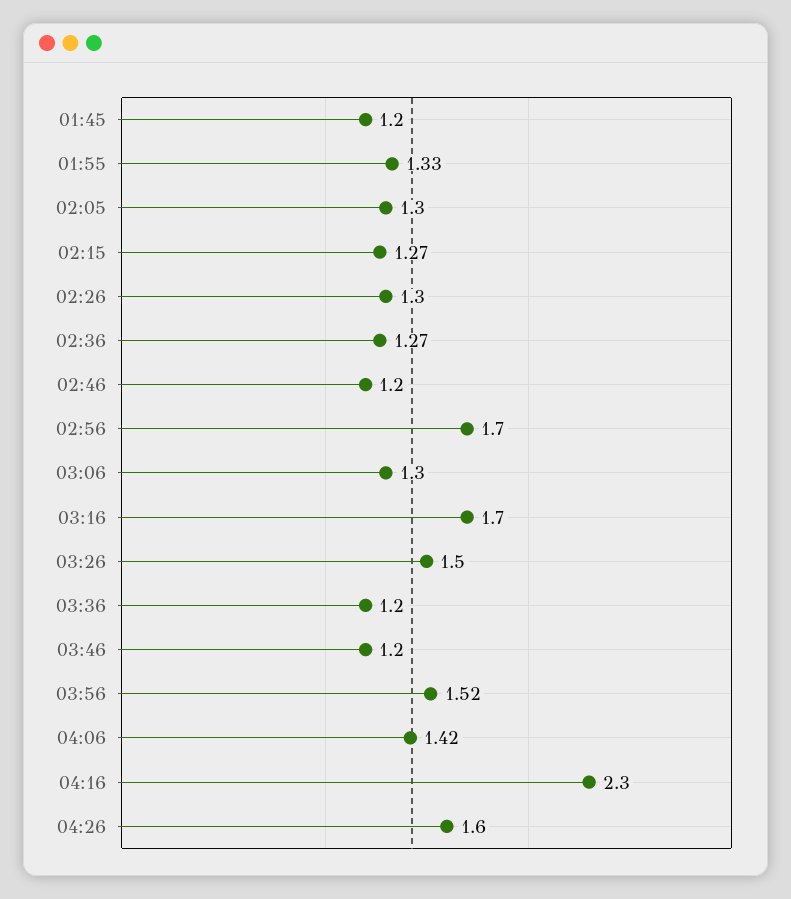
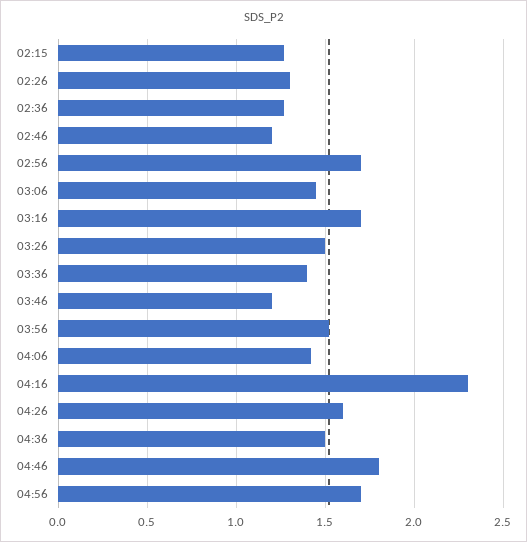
01:45: 1.2 -> none
01:55: 1.33 -> none
02:05: 1.3 -> none
03:06: 1.3 -> 1.45
03:36: 1.2 -> 1.4
04:36: none -> 1.5
04:46: none -> 1.8
04:56: none -> 1.7

